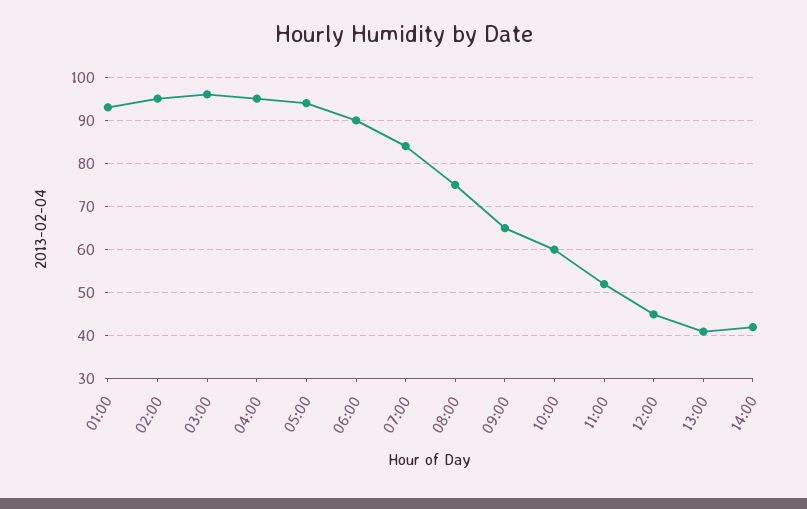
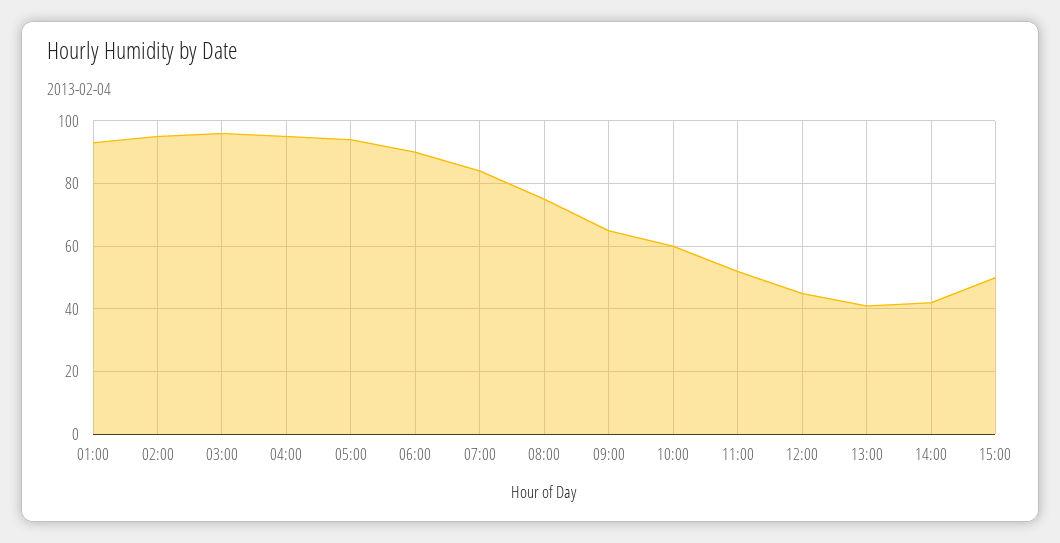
15:00: none -> 50

